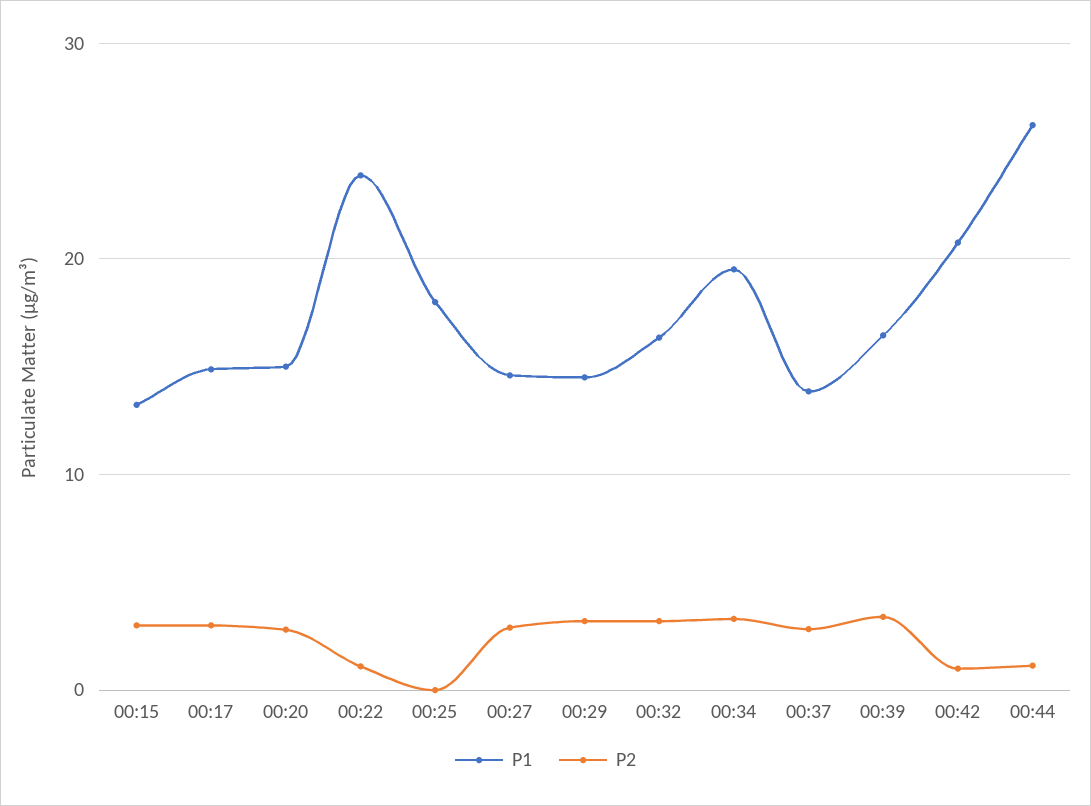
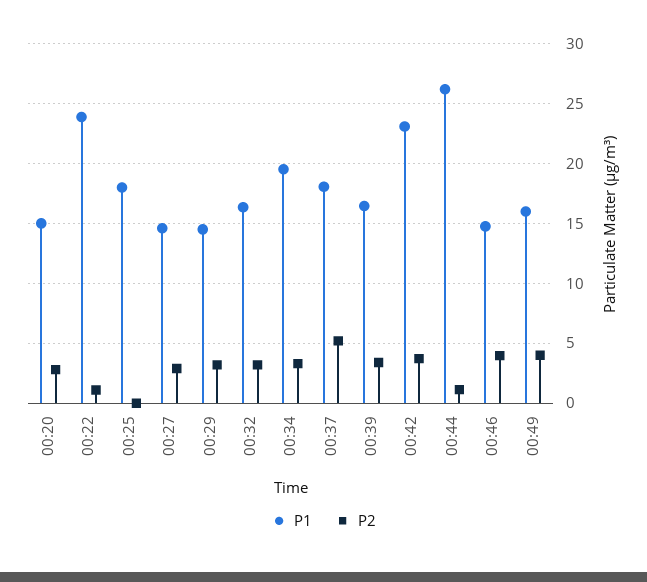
P1, 00:15: 13 -> none
P2, 00:15: 3 -> none
P1, 00:17: 15 -> none
P2, 00:17: 3 -> none
P1, 00:37: 14 -> 18
P2, 00:37: 3 -> 5
P1, 00:42: 21 -> 23
P2, 00:42: 1 -> 4
P1, 00:46: none -> 15
P2, 00:46: none -> 4
P1, 00:49: none -> 16
P2, 00:49: none -> 4

